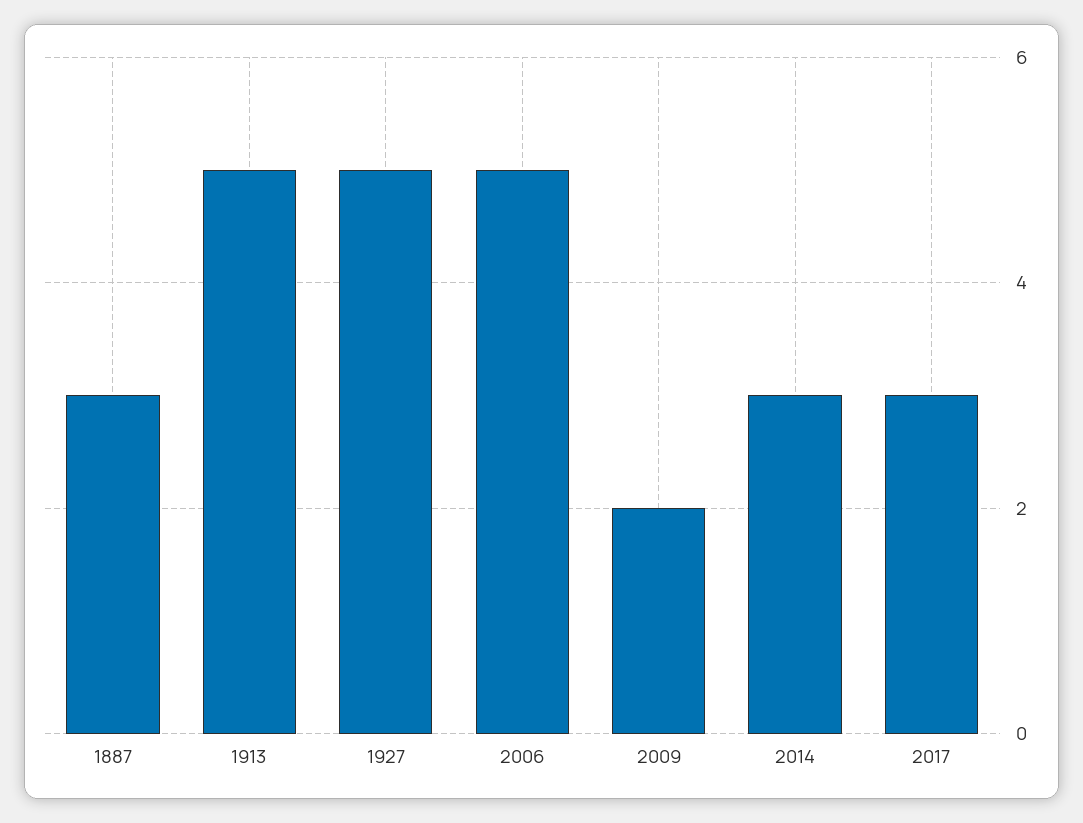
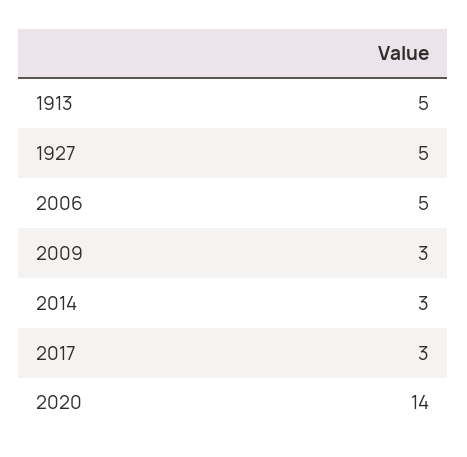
1887: 3 -> none
2009: 2 -> 3
2020: none -> 14

